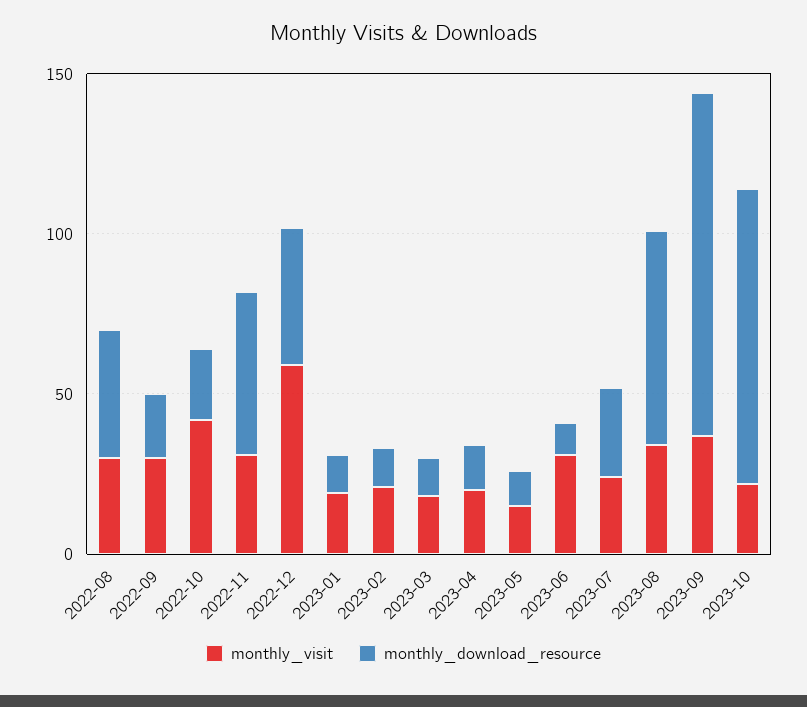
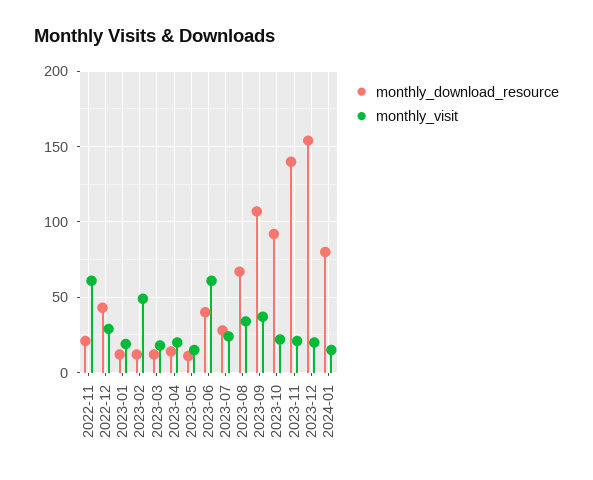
monthly_visit, 2022-08: 30 -> none
monthly_download_resource, 2022-08: 40 -> none
monthly_visit, 2022-09: 30 -> none
monthly_download_resource, 2022-09: 20 -> none
monthly_visit, 2022-10: 40 -> none
monthly_download_resource, 2022-10: 20 -> none
monthly_visit, 2022-11: 30 -> 60
monthly_download_resource, 2022-11: 50 -> 20
monthly_visit, 2022-12: 60 -> 30
monthly_visit, 2023-02: 20 -> 50
monthly_visit, 2023-06: 30 -> 60
monthly_download_resource, 2023-06: 10 -> 40
monthly_download_resource, 2023-11: none -> 140
monthly_visit, 2023-11: none -> 20
monthly_download_resource, 2023-12: none -> 155
monthly_visit, 2023-12: none -> 20
monthly_download_resource, 2024-01: none -> 80
monthly_visit, 2024-01: none -> 15

